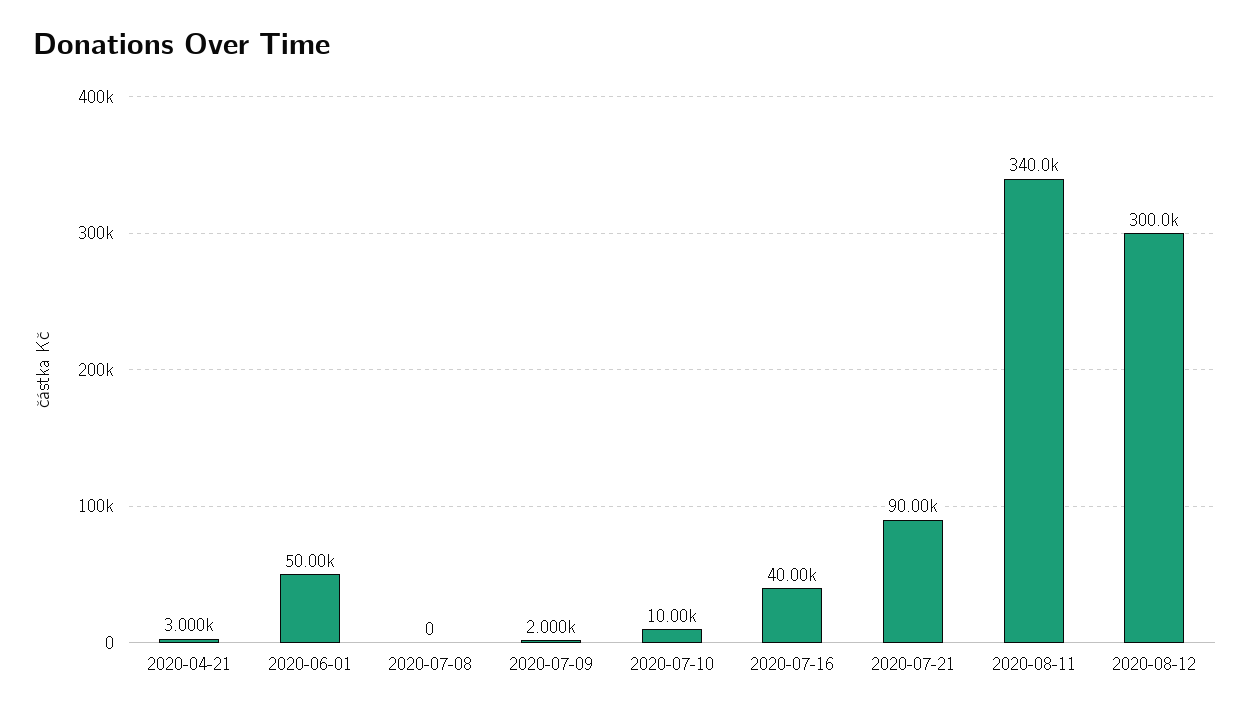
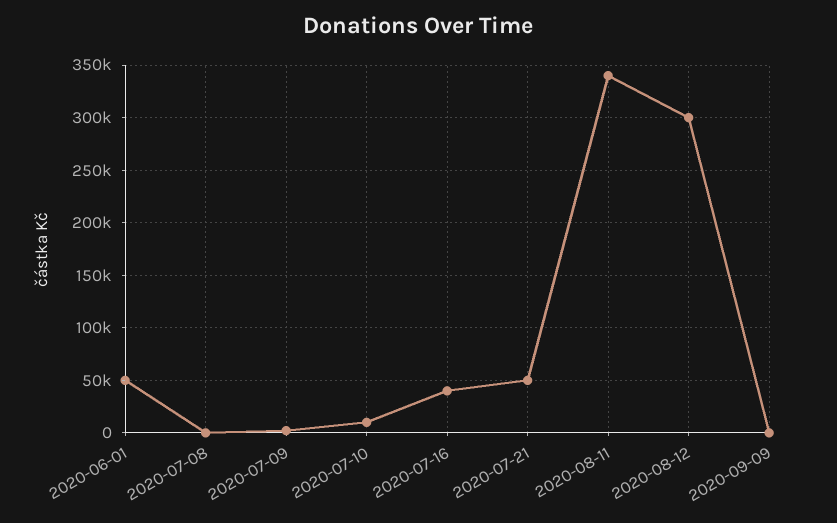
2020-04-21: 3000 -> none
2020-07-21: 90000 -> 50000
2020-09-09: none -> 0

